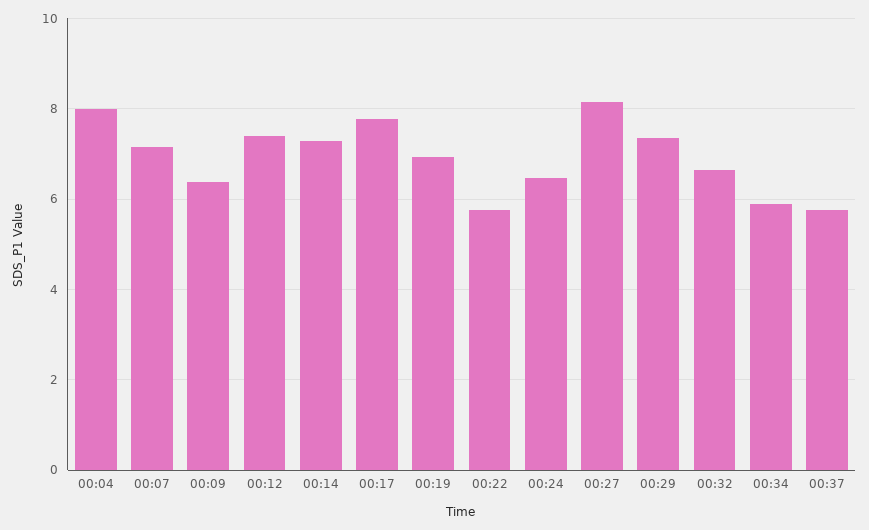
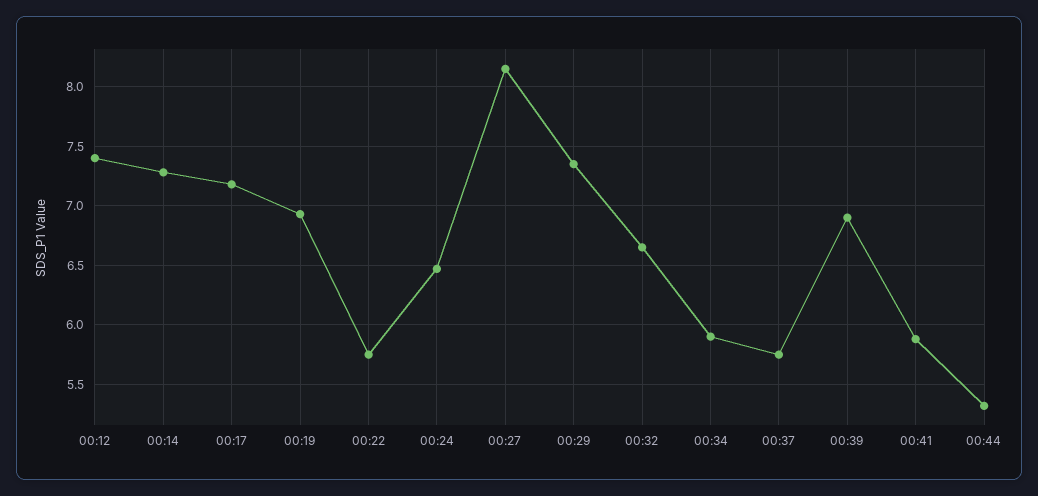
00:04: 8 -> none
00:07: 7.2 -> none
00:09: 6.4 -> none
00:17: 7.8 -> 7.2
00:39: none -> 6.9
00:41: none -> 5.9
00:44: none -> 5.3

